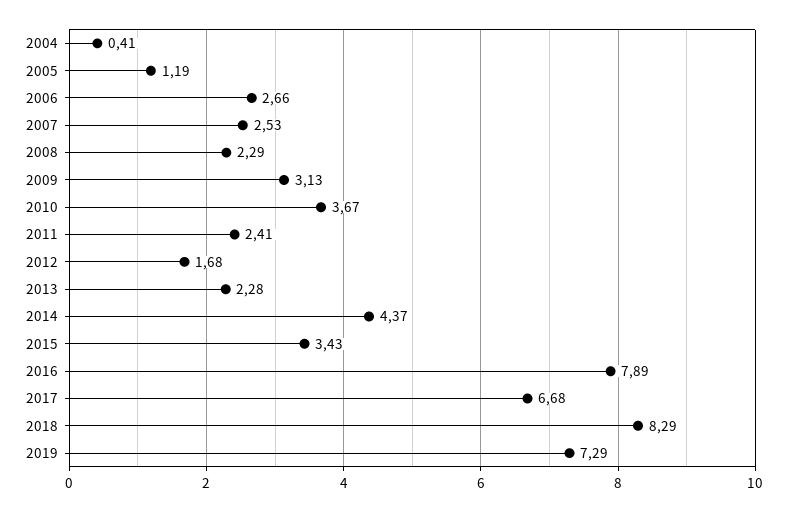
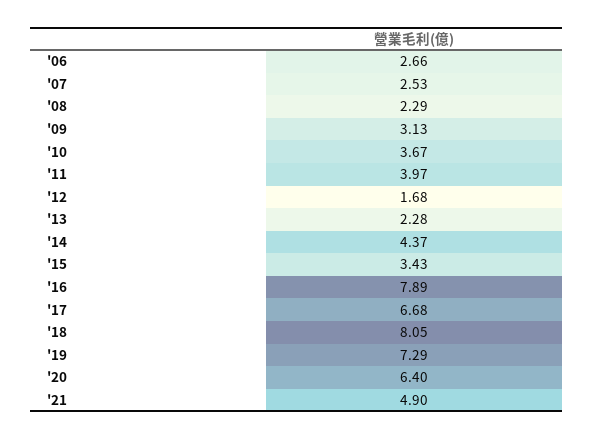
2004: 0.41 -> none
2005: 1.19 -> none
2011: 2.41 -> 3.97
2018: 8.29 -> 8.05
'20: none -> 6.4
'21: none -> 4.9

